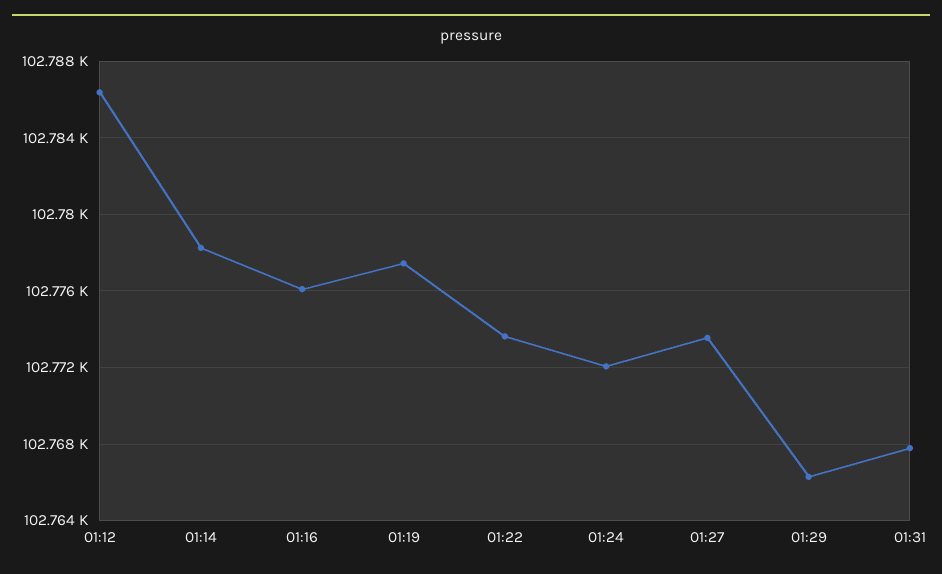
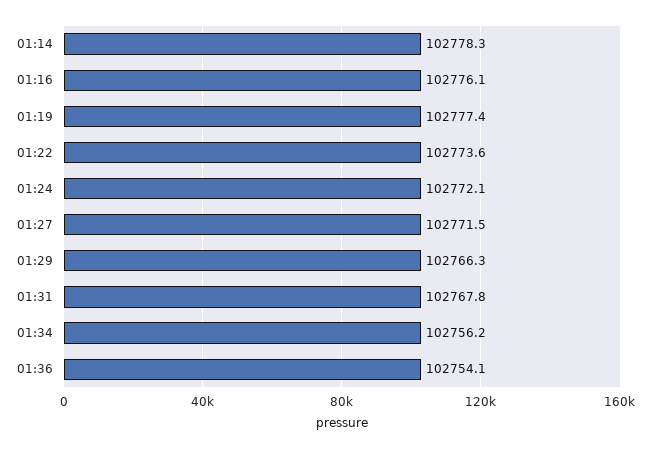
01:12: 102786.5 -> none
01:27: 102773.5 -> 102771.5
01:34: none -> 102756.2
01:36: none -> 102754.1

